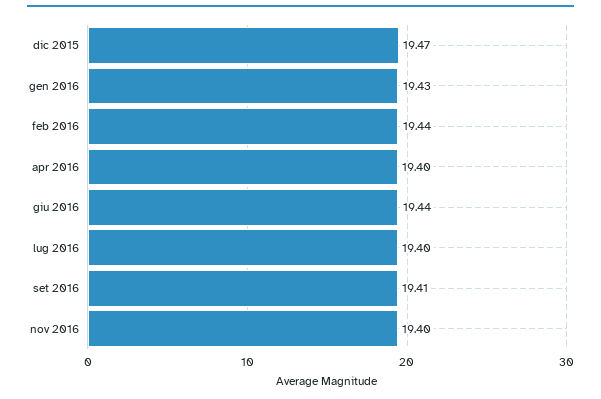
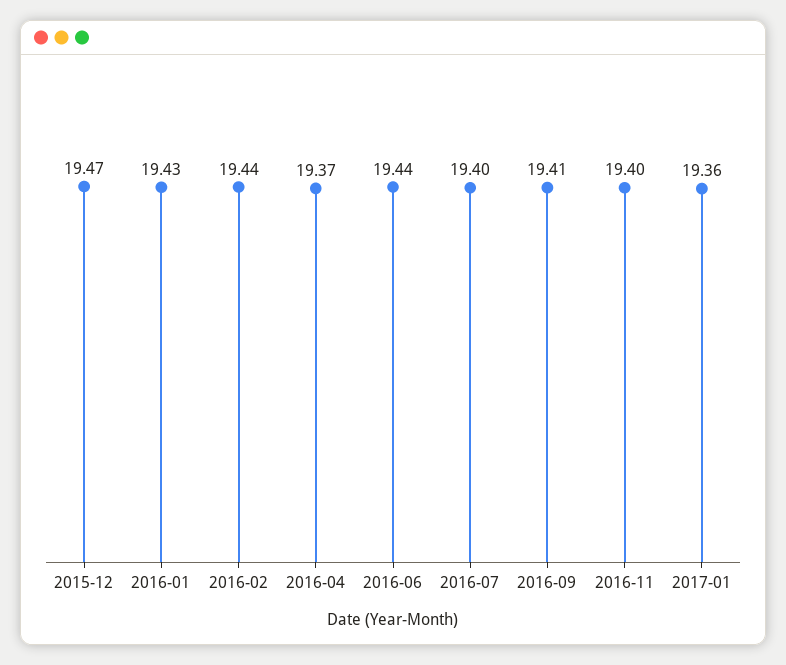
apr 2016: 19.4 -> 19.37
2017-01: none -> 19.36

